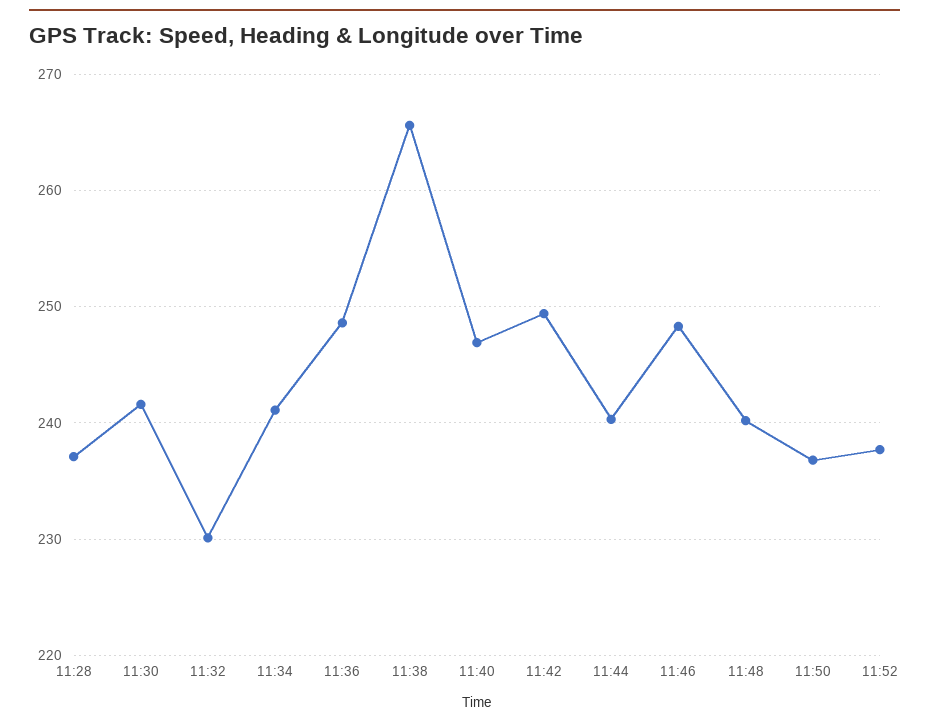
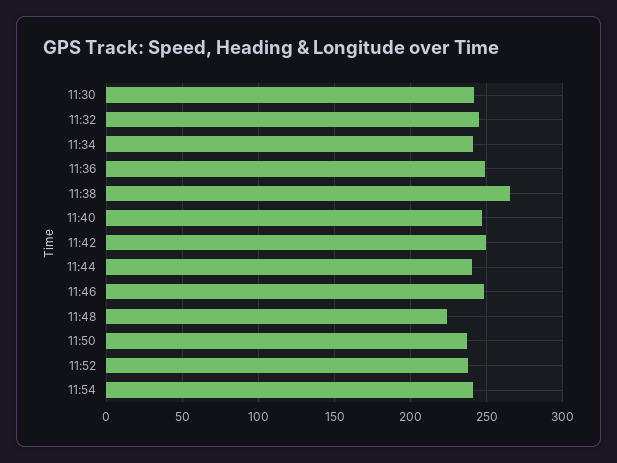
11:28: 237 -> none
11:32: 230 -> 245
11:48: 240 -> 225
11:54: none -> 240

